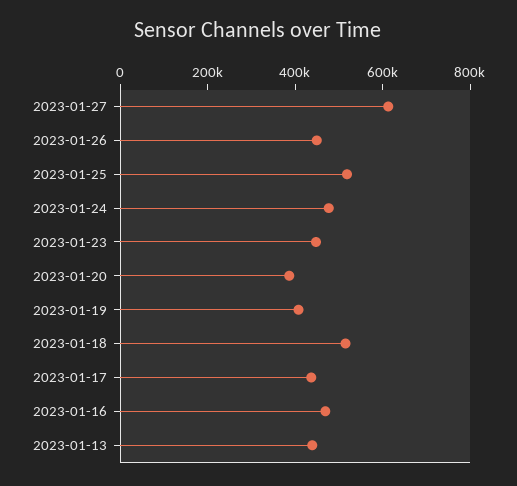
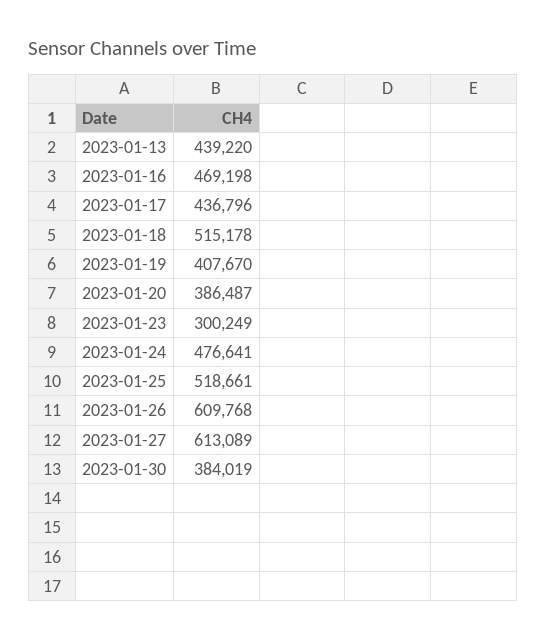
2023-01-26: 450000 -> 609768
2023-01-23: 450000 -> 300249
2023-01-30: none -> 384019

